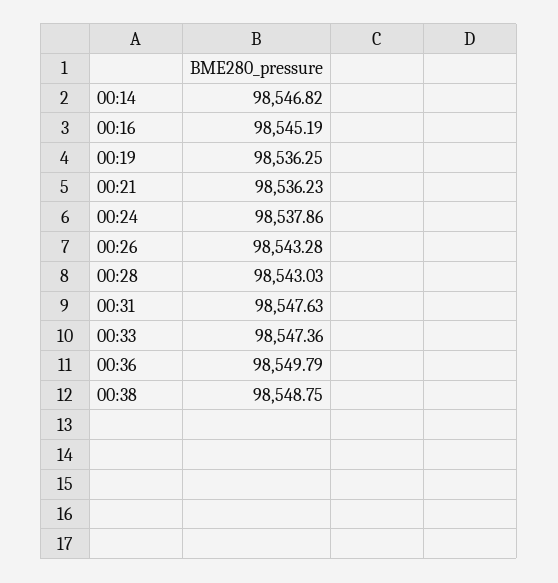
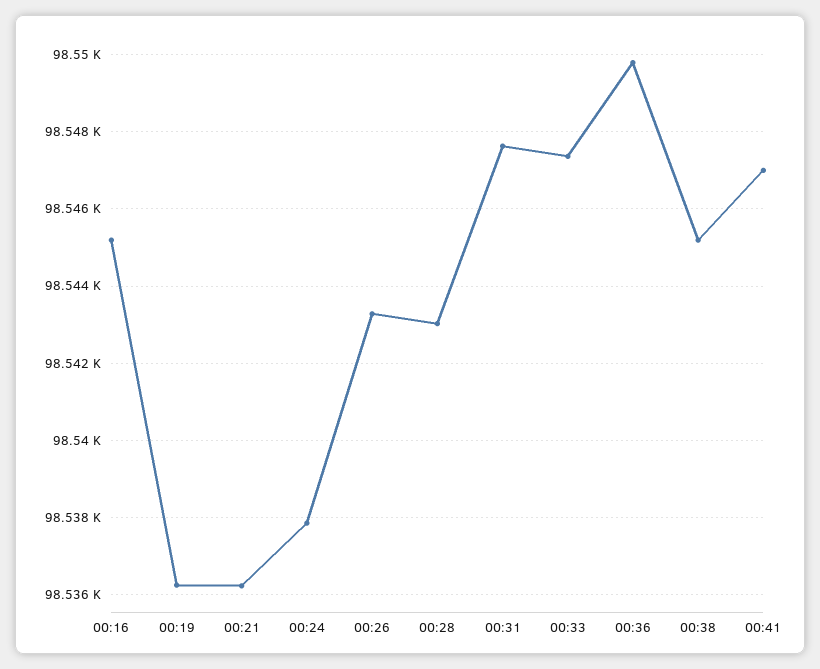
00:14: 98546.82 -> none
00:38: 98548.75 -> 98545.2
00:41: none -> 98547

